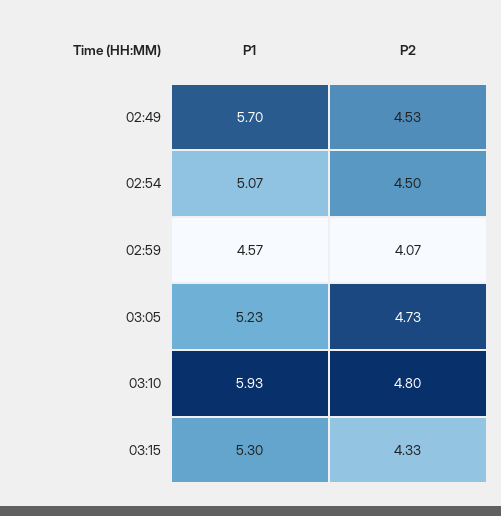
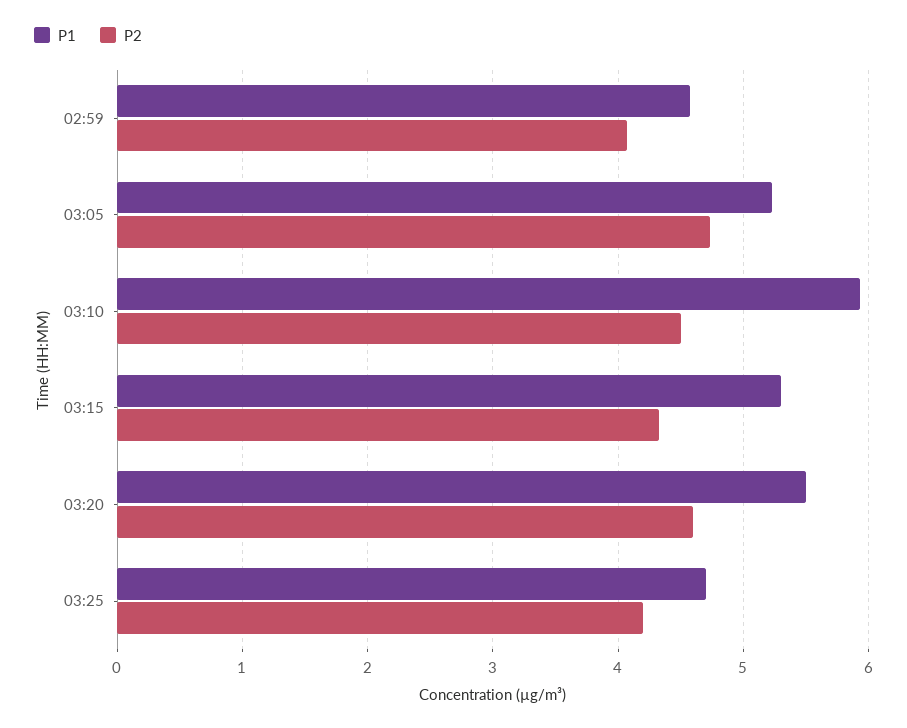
P1, 02:49: 5.7 -> none
P2, 02:49: 4.53 -> none
P1, 02:54: 5.07 -> none
P2, 02:54: 4.5 -> none
P2, 03:10: 4.8 -> 4.5
P1, 03:20: none -> 5.5
P2, 03:20: none -> 4.6
P1, 03:25: none -> 4.7
P2, 03:25: none -> 4.2

